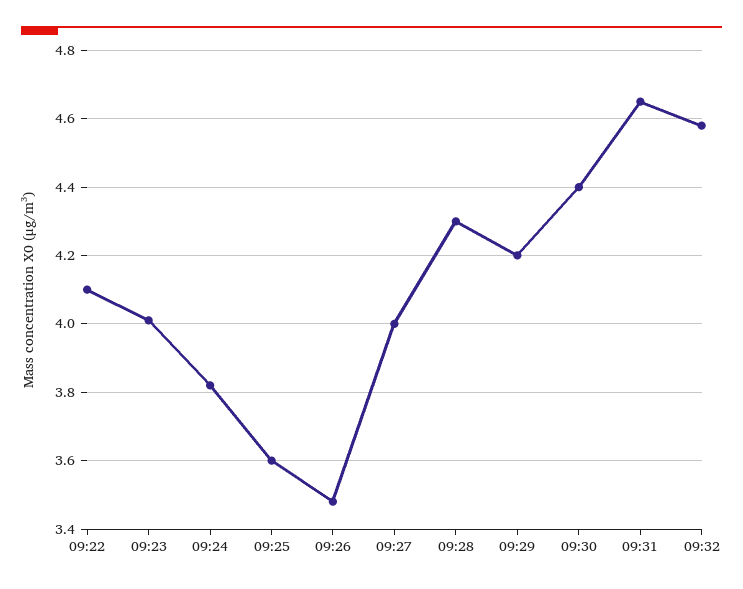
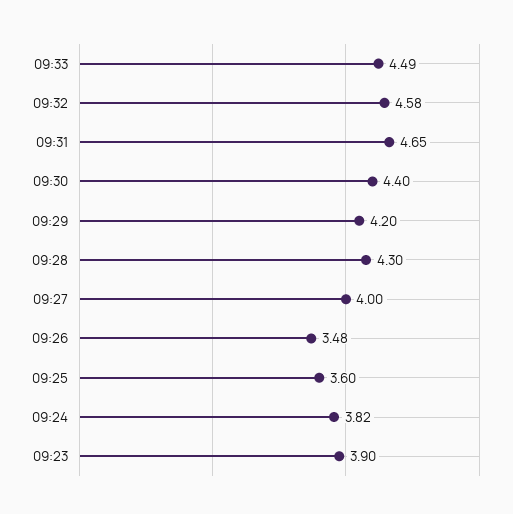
09:22: 4.1 -> none
09:23: 4 -> 3.9
09:33: none -> 4.49

